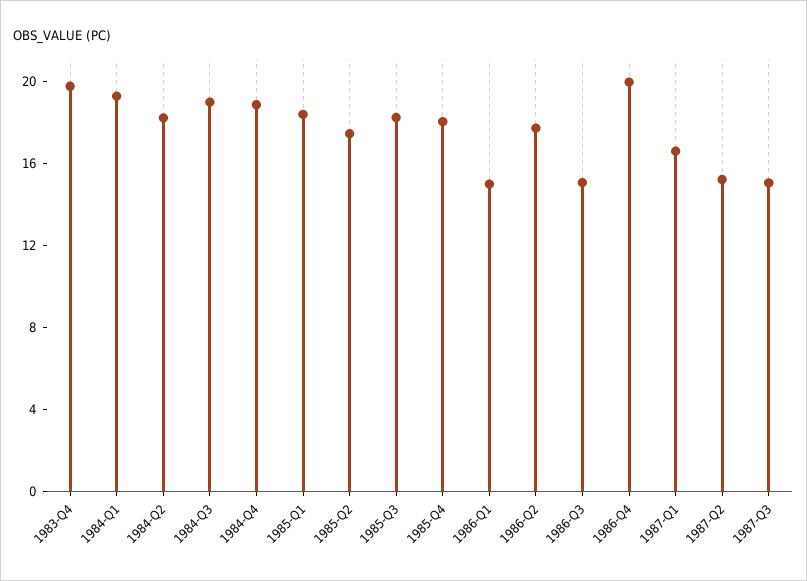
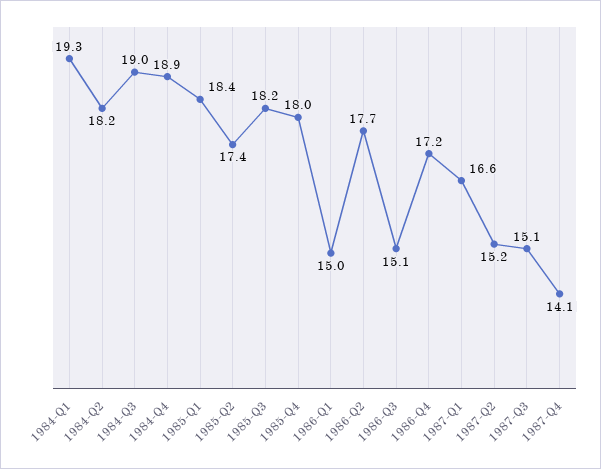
1983-Q4: 20 -> none
1986-Q4: 20 -> 17.2
1987-Q4: none -> 14.1

